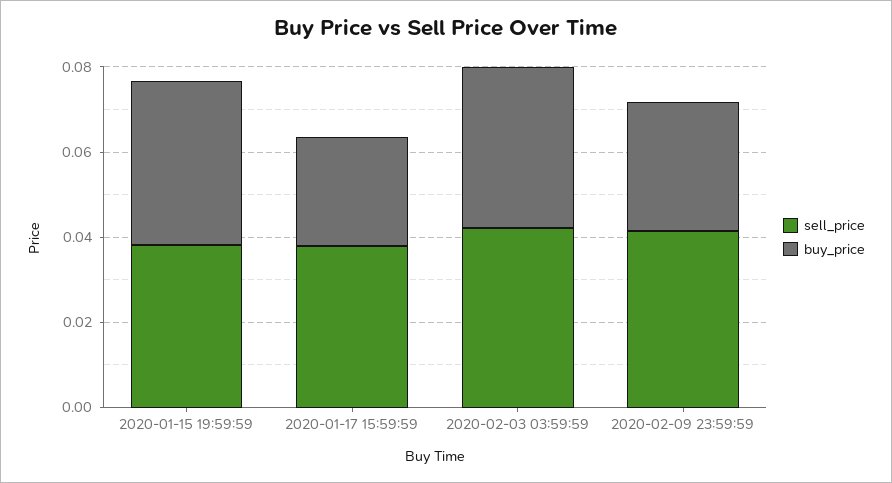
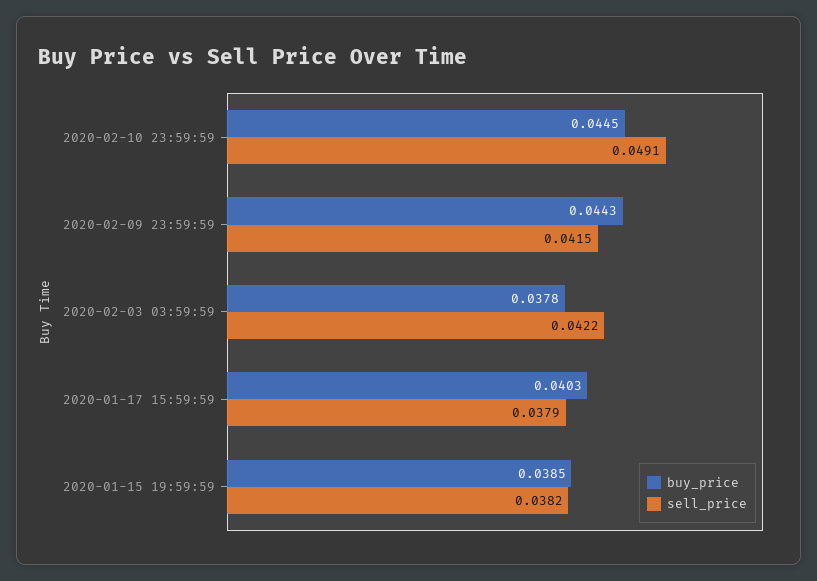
buy_price, 2020-01-17 15:59:59: 0.025 -> 0.0403
buy_price, 2020-02-09 23:59:59: 0.03 -> 0.0443
buy_price, 2020-02-10 23:59:59: none -> 0.0445
sell_price, 2020-02-10 23:59:59: none -> 0.0491

